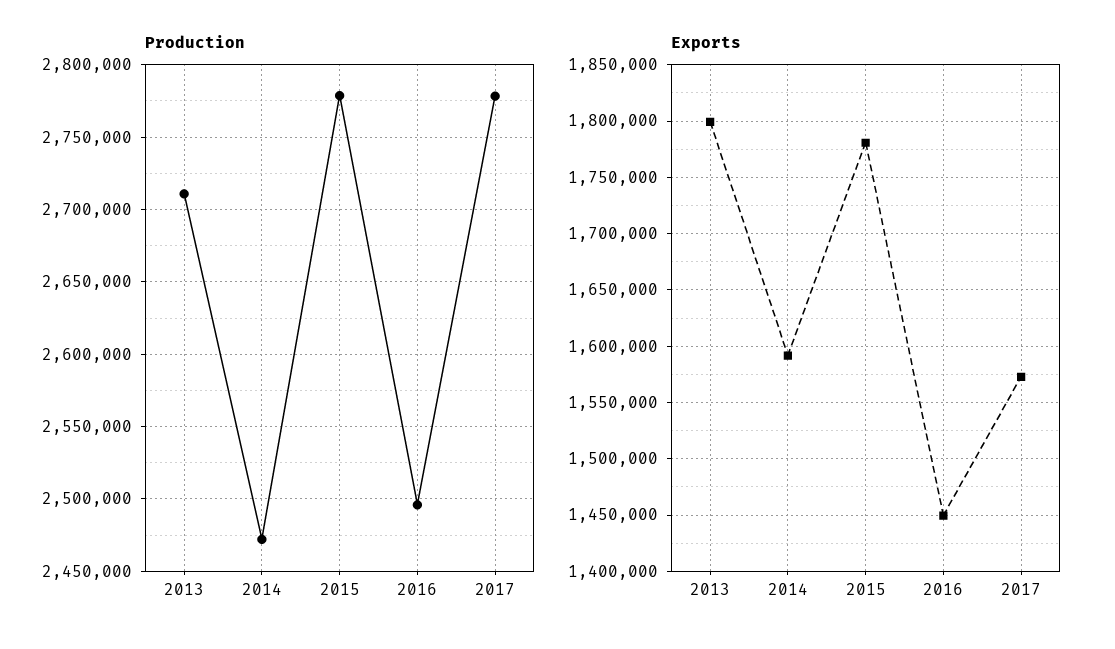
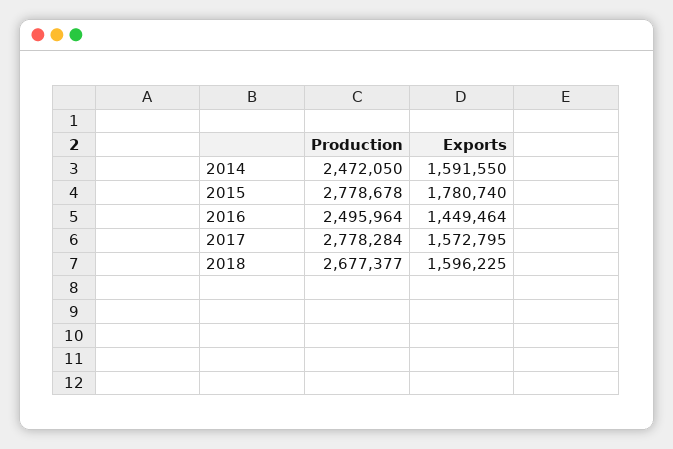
Production, 2013: 2710000 -> none
Exports, 2013: 1800000 -> none
Production, 2018: none -> 2677377
Exports, 2018: none -> 1596225

